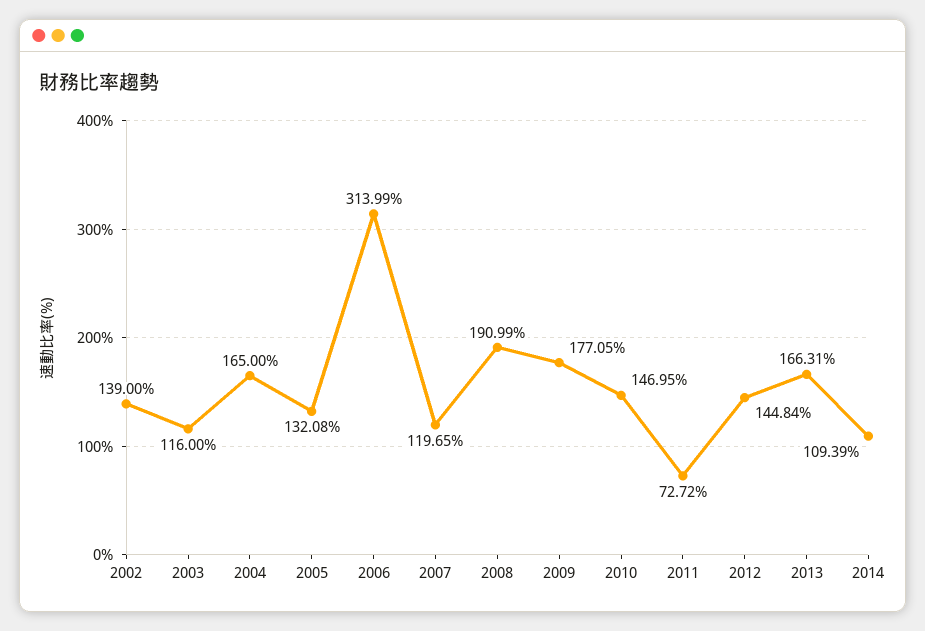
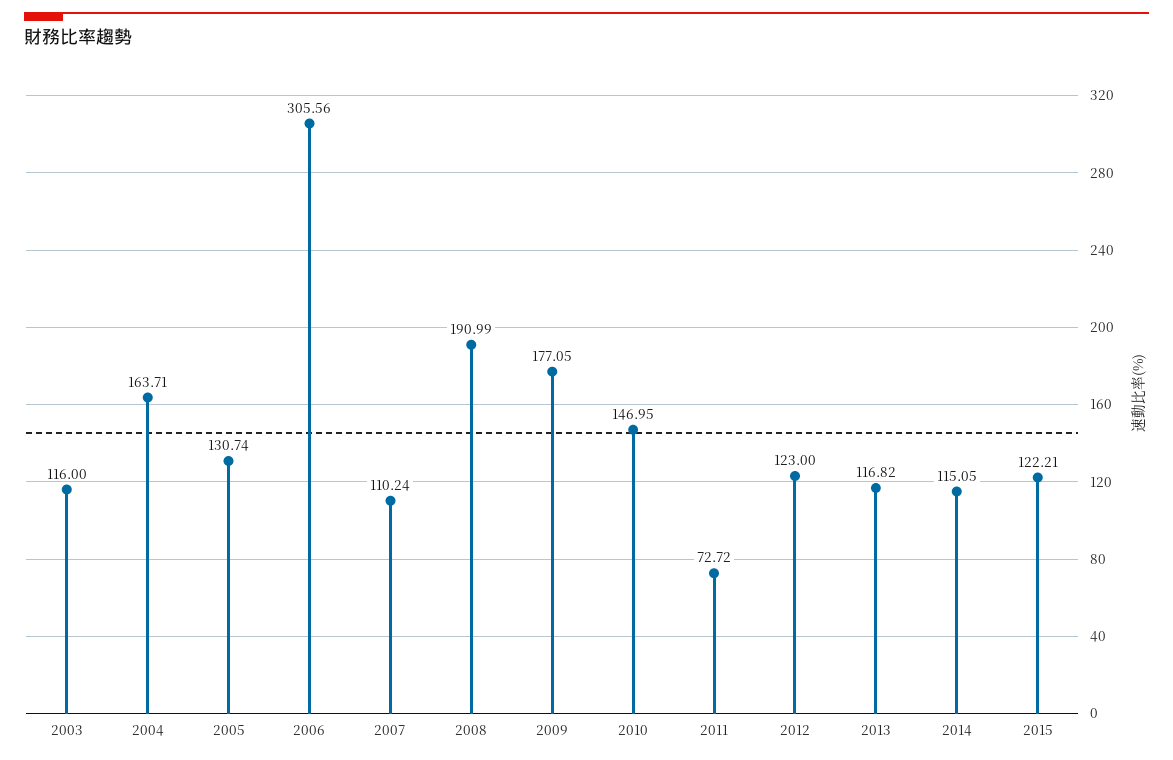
2002: 139 -> none
2004: 165 -> 163.71
2005: 132.08 -> 130.74
2006: 313.99 -> 305.56
2007: 119.65 -> 110.24
2012: 144.84 -> 123
2013: 166.31 -> 116.82
2014: 109.39 -> 115.05
2015: none -> 122.21

